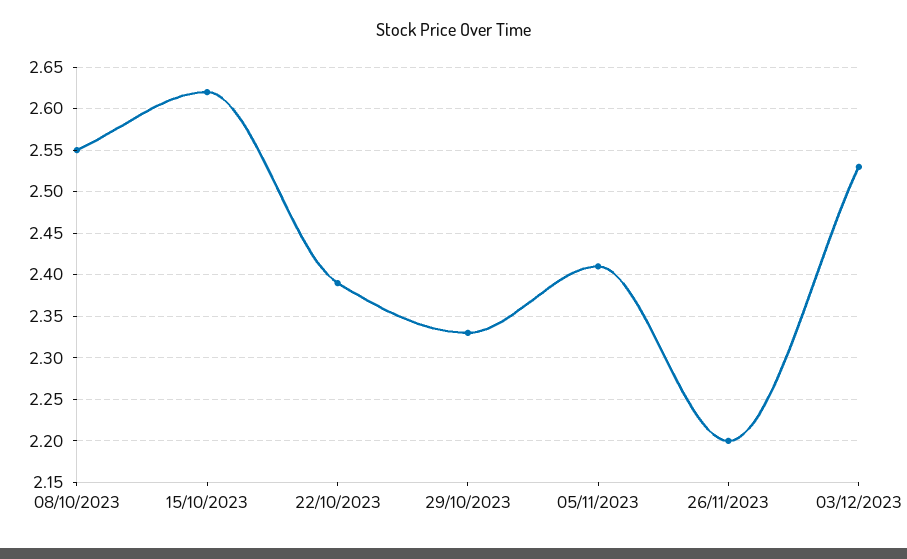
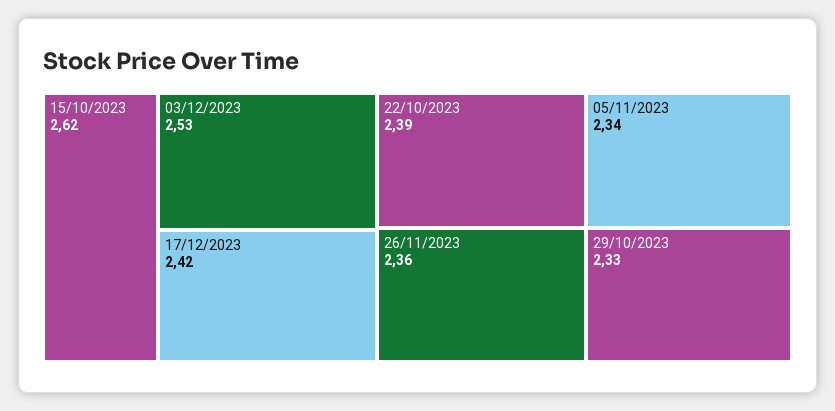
08/10/2023: 2.55 -> none
05/11/2023: 2.41 -> 2.34
26/11/2023: 2.2 -> 2.36
17/12/2023: none -> 2.42

